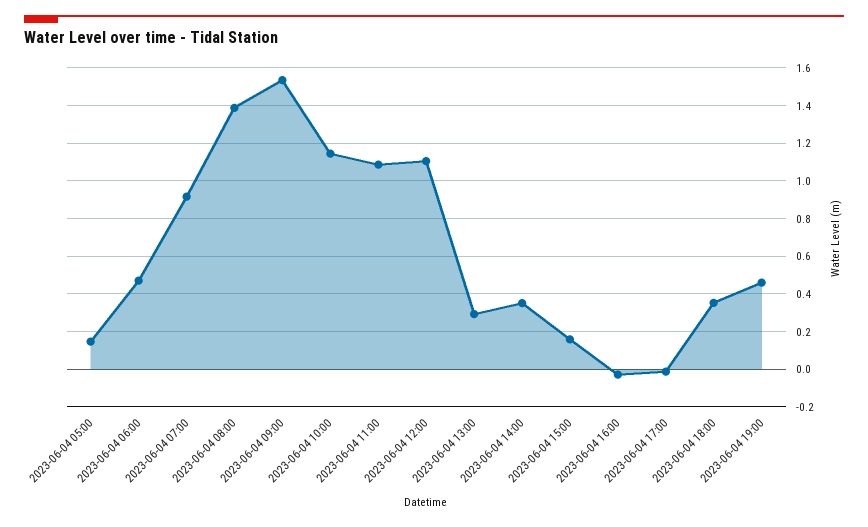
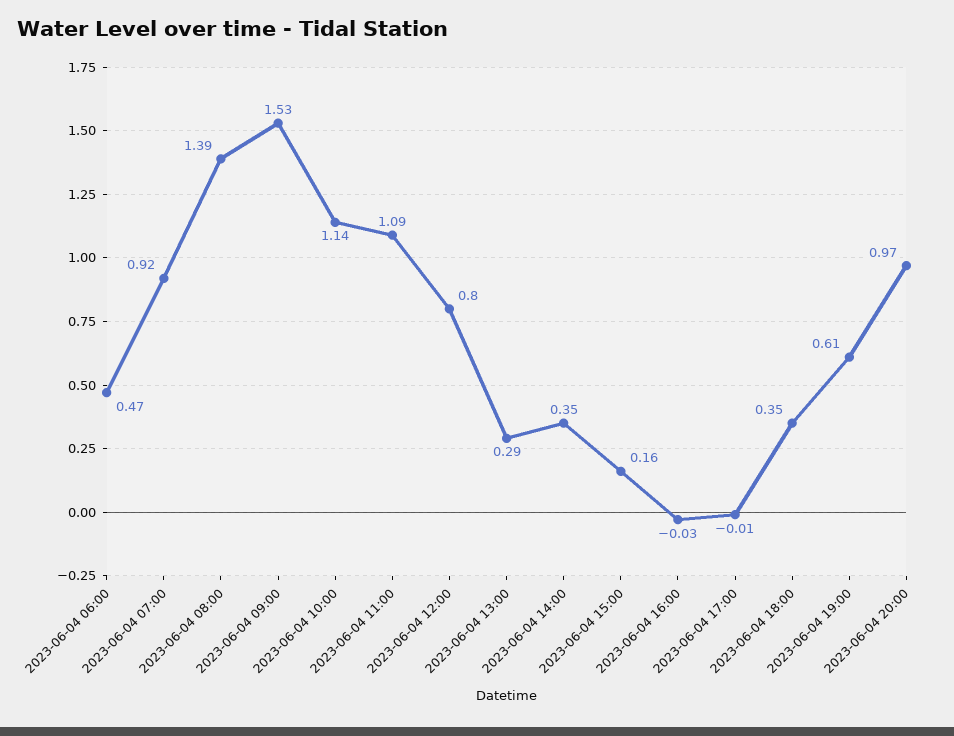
2023-06-04 05:00: 0.15 -> none
2023-06-04 12:00: 1.1 -> 0.8
2023-06-04 19:00: 0.45 -> 0.61
2023-06-04 20:00: none -> 0.97

